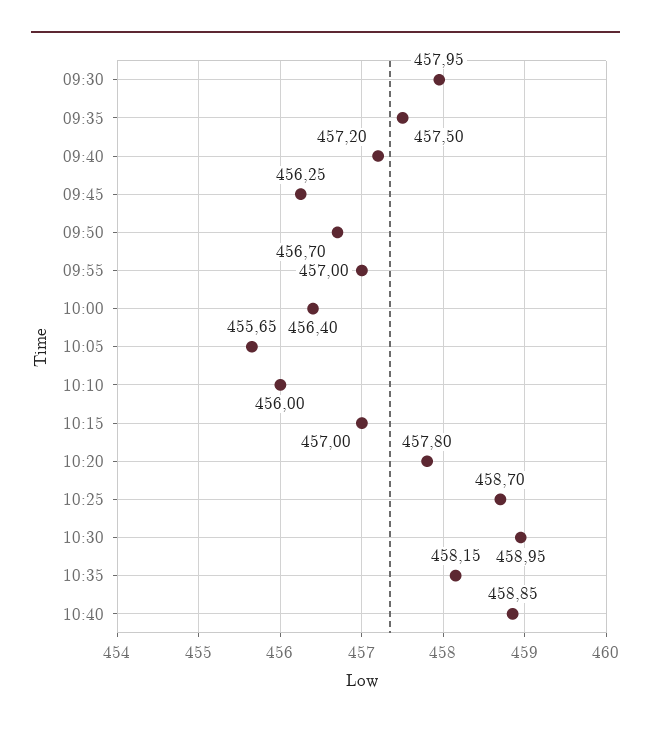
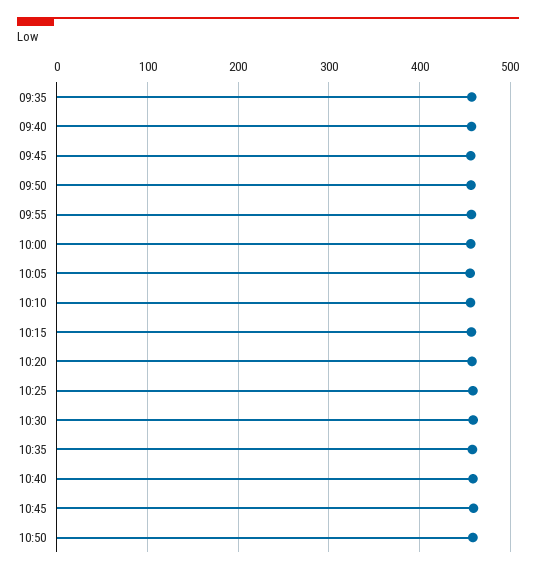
09:30: 457.95 -> none
10:45: none -> 460
10:50: none -> 460

